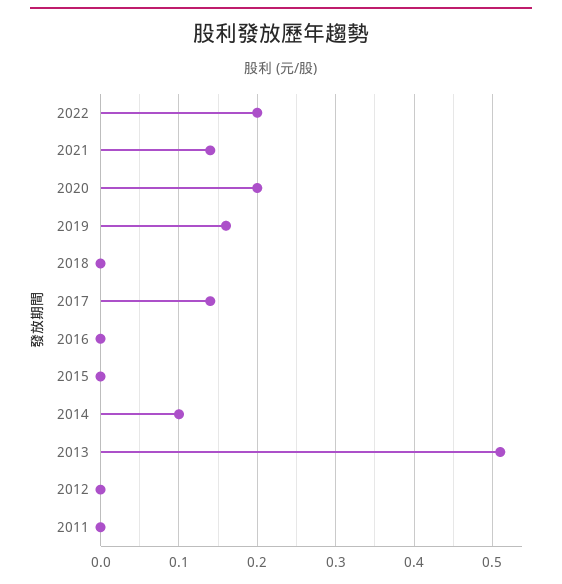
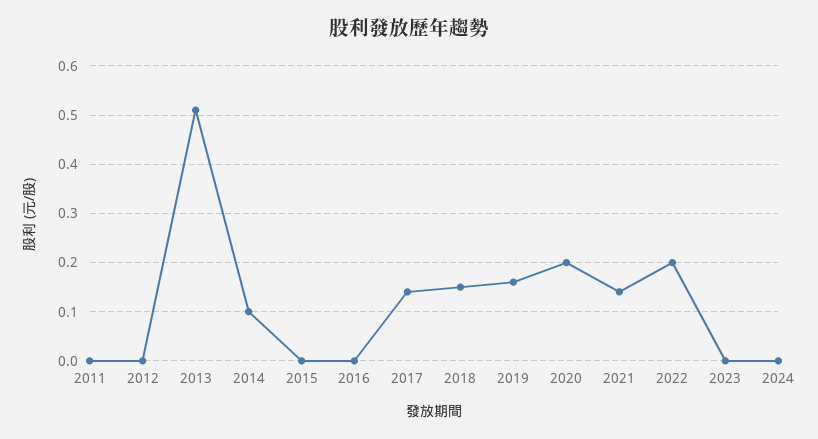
2018: 0 -> 0.15
2023: none -> 0
2024: none -> 0

